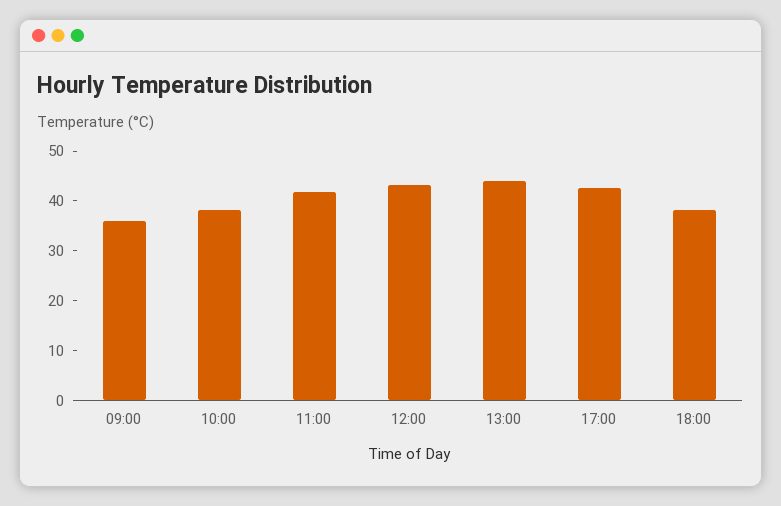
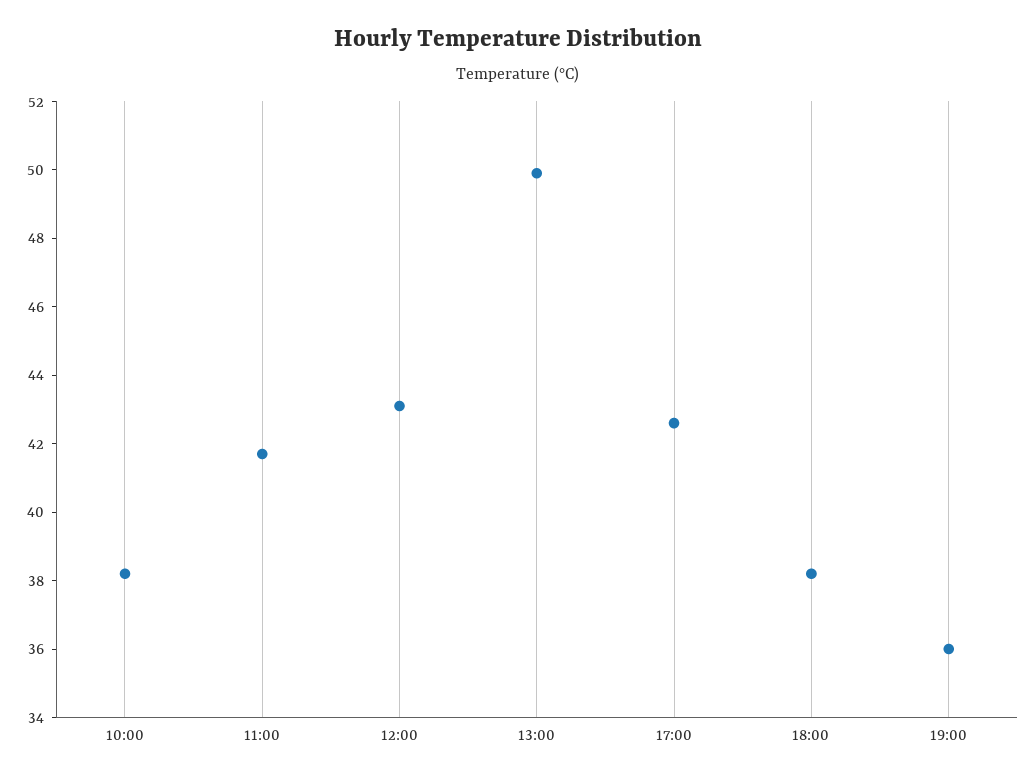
09:00: 36 -> none
13:00: 44 -> 50
19:00: none -> 36

